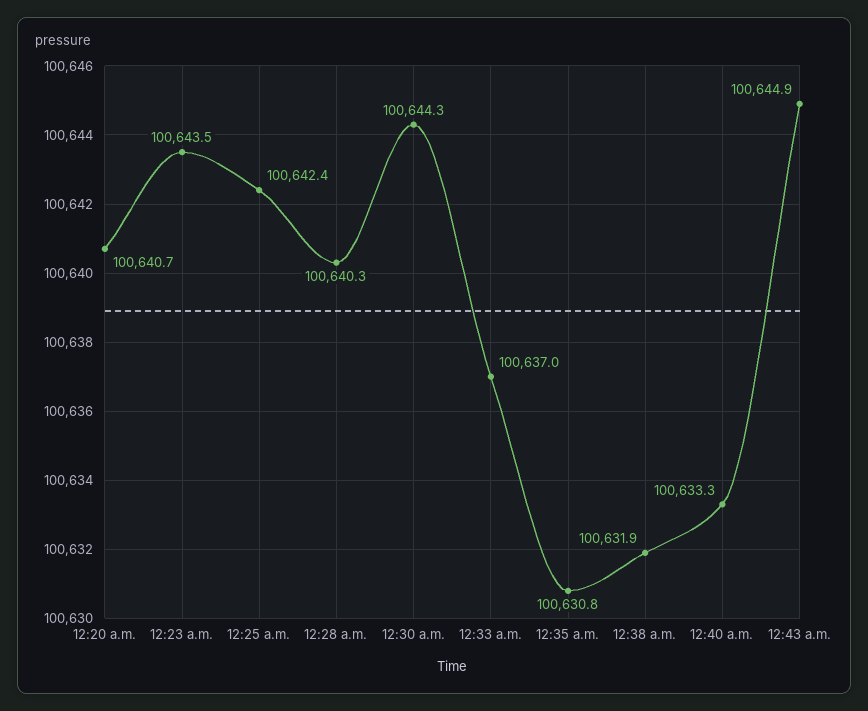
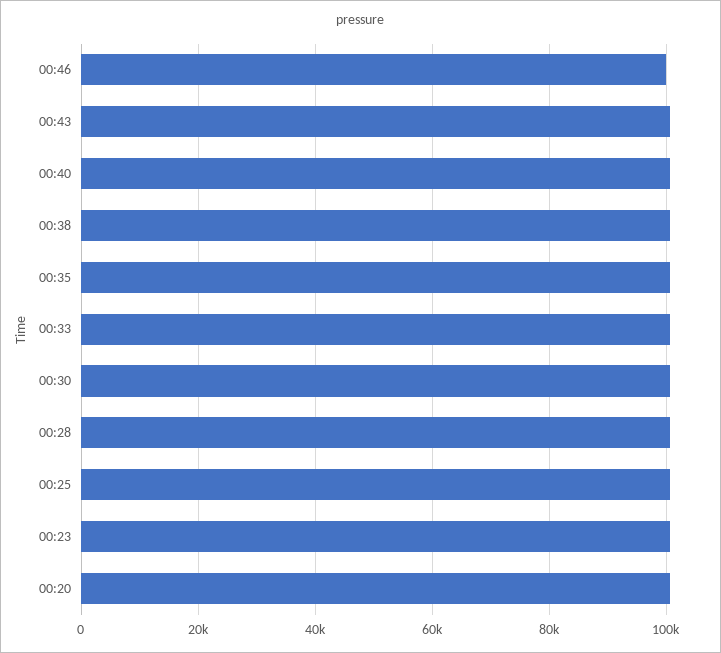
00:46: none -> 100000

